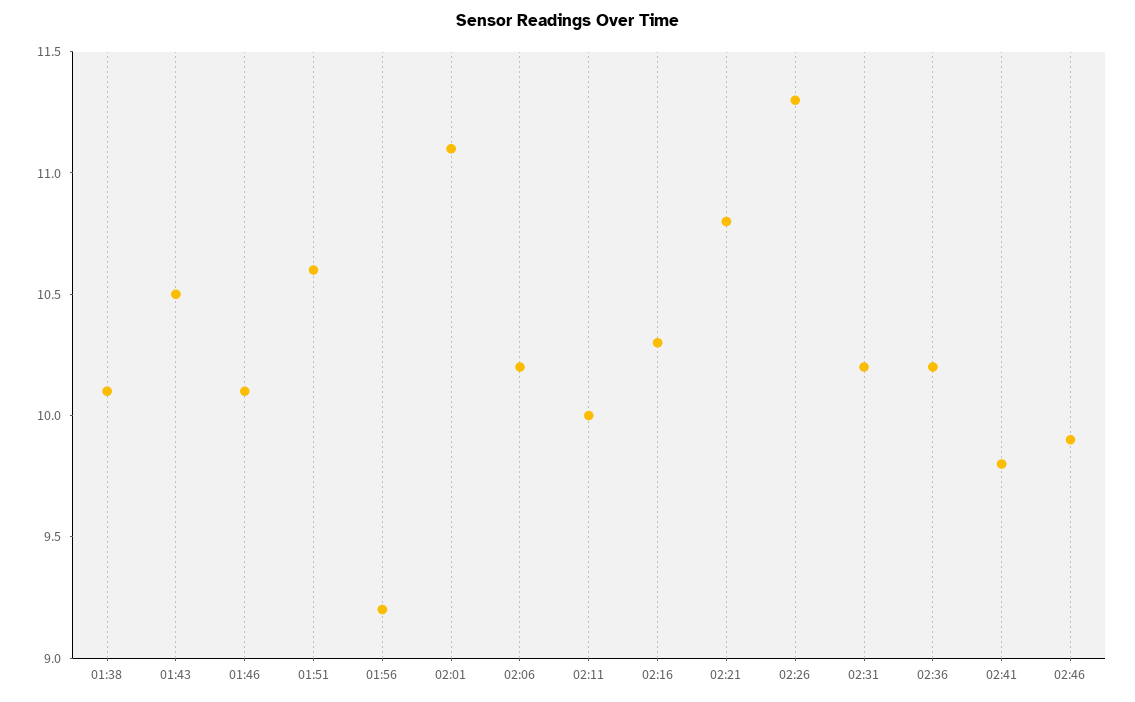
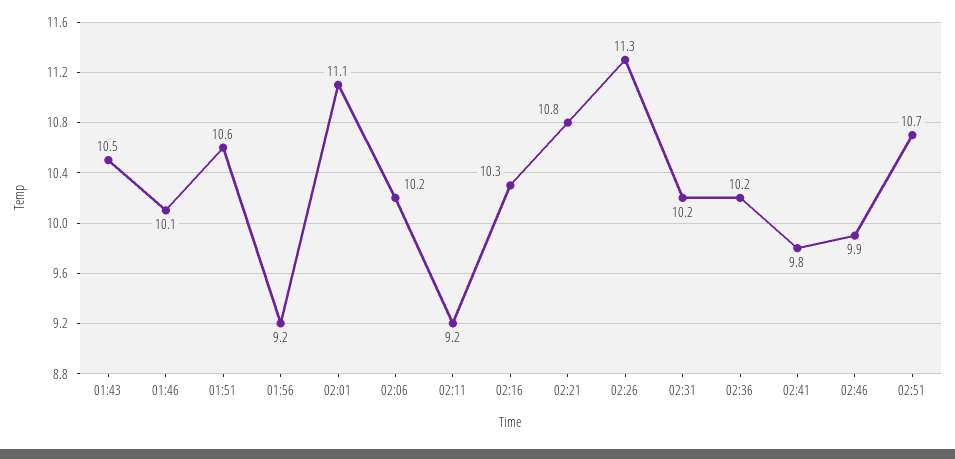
01:38: 10.1 -> none
02:11: 10 -> 9.2
02:51: none -> 10.7

